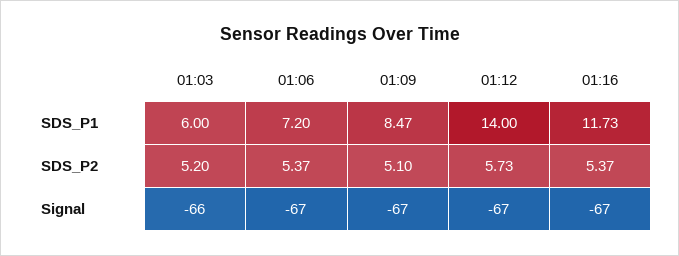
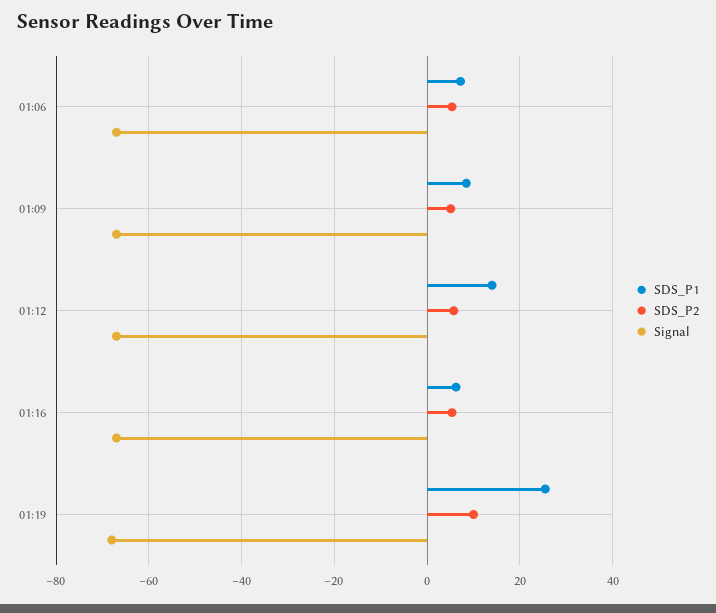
SDS_P1, 01:03: 6 -> none
SDS_P1, 01:16: 11.73 -> 6
SDS_P2, 01:03: 5.2 -> none
Signal, 01:03: -66 -> none
SDS_P1, 01:19: none -> 26
SDS_P2, 01:19: none -> 10
Signal, 01:19: none -> -68

